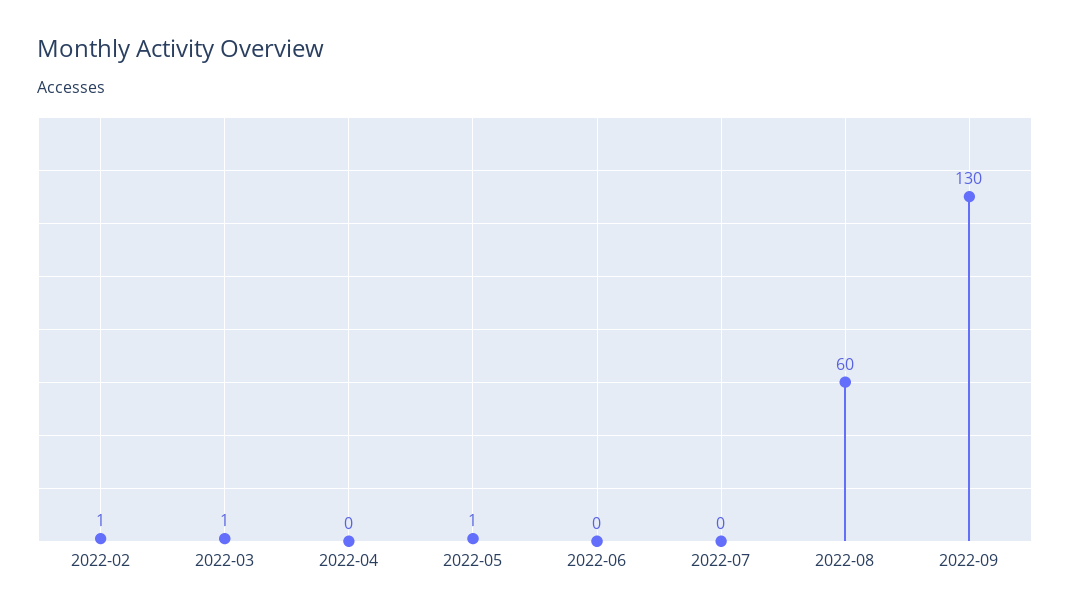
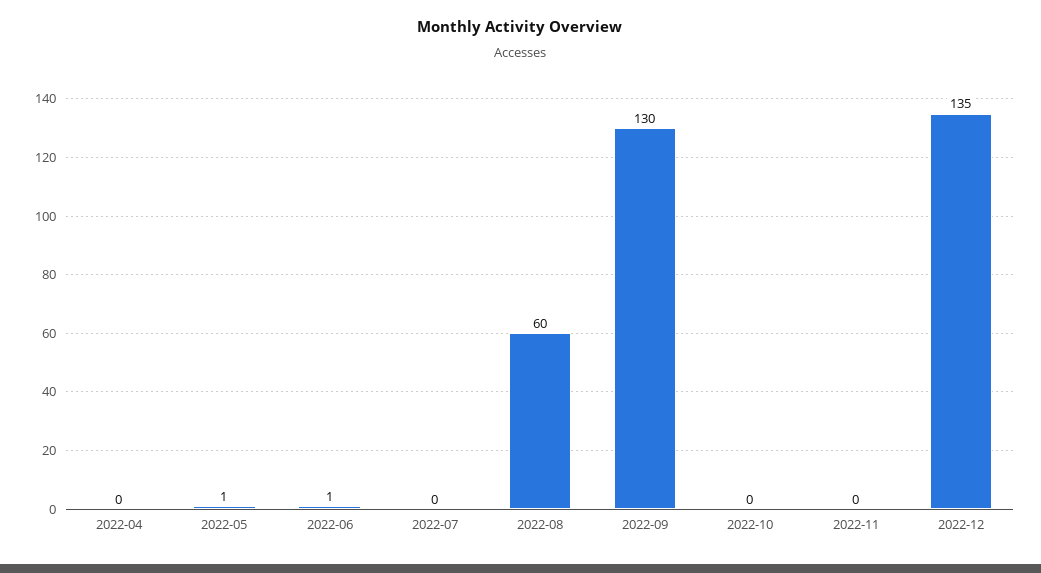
2022-02: 1 -> none
2022-03: 1 -> none
2022-06: 0 -> 1
2022-10: none -> 0
2022-11: none -> 0
2022-12: none -> 135

